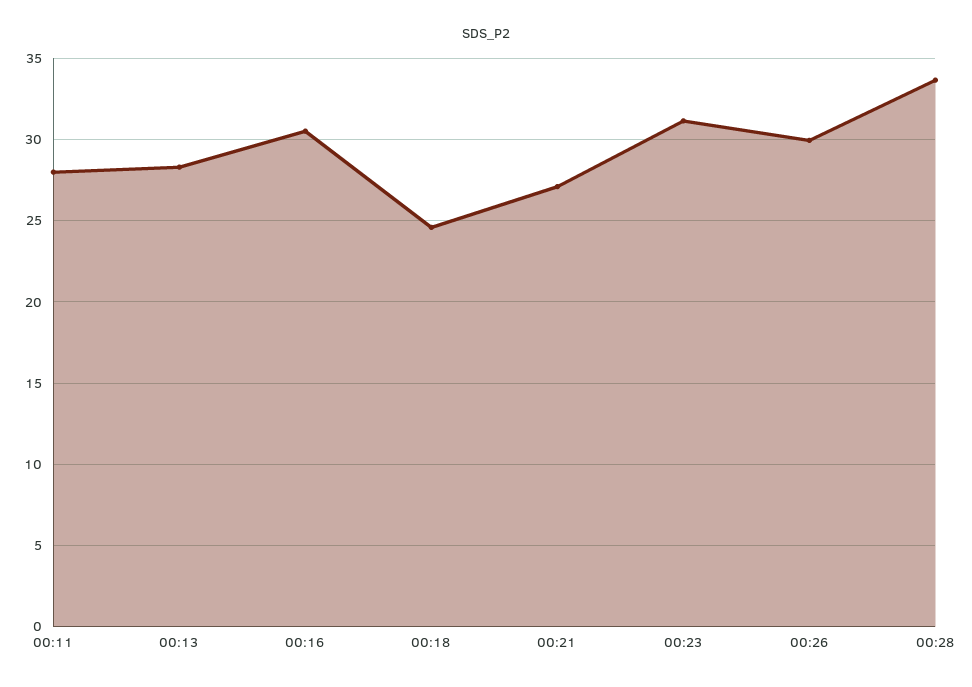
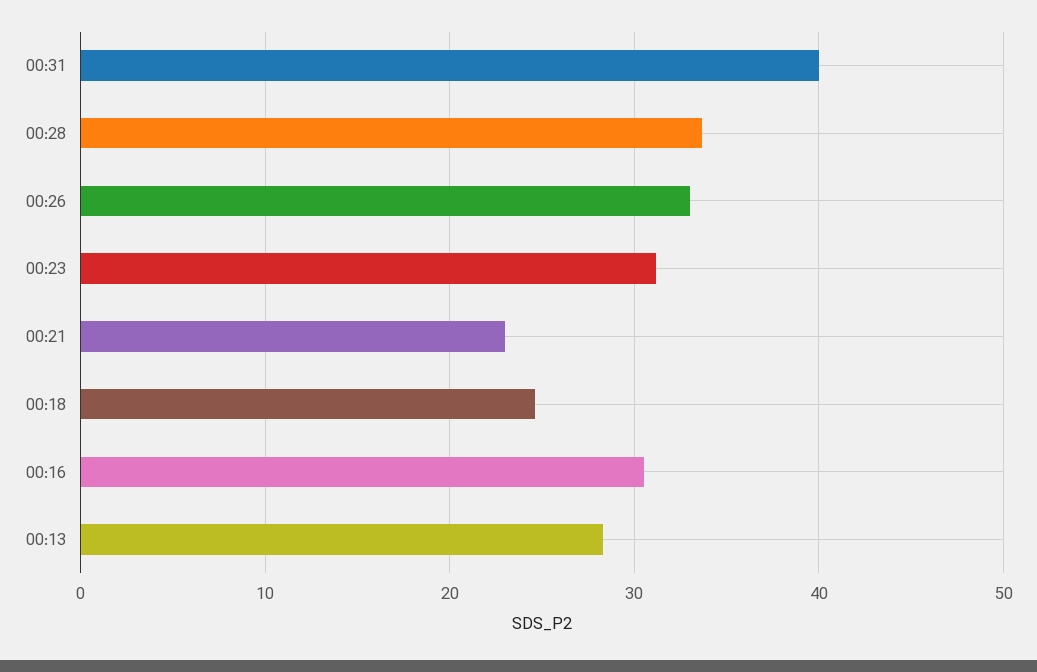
00:11: 28 -> none
00:21: 27 -> 23
00:26: 30 -> 33
00:31: none -> 40

